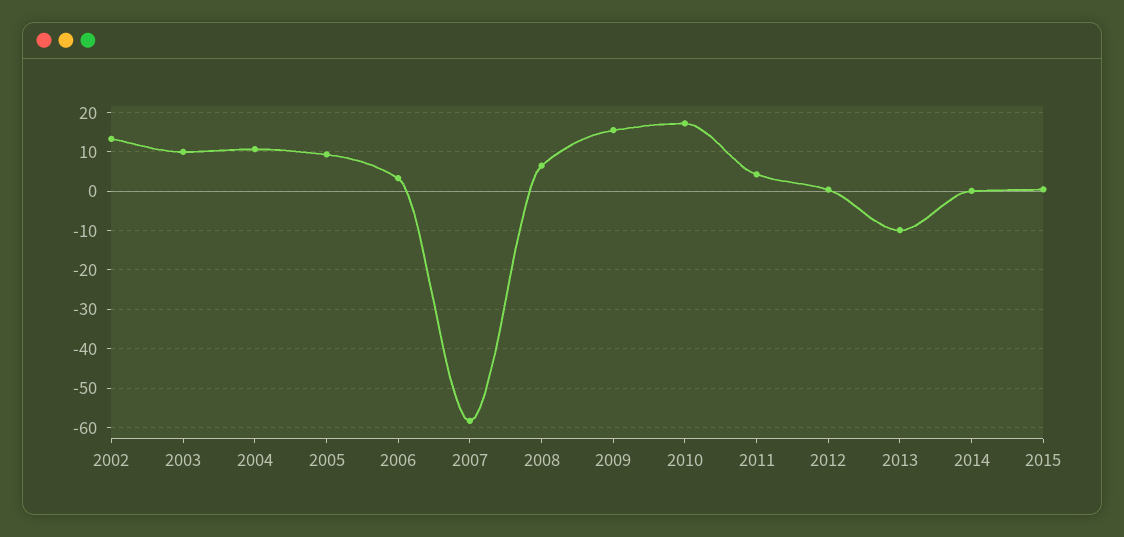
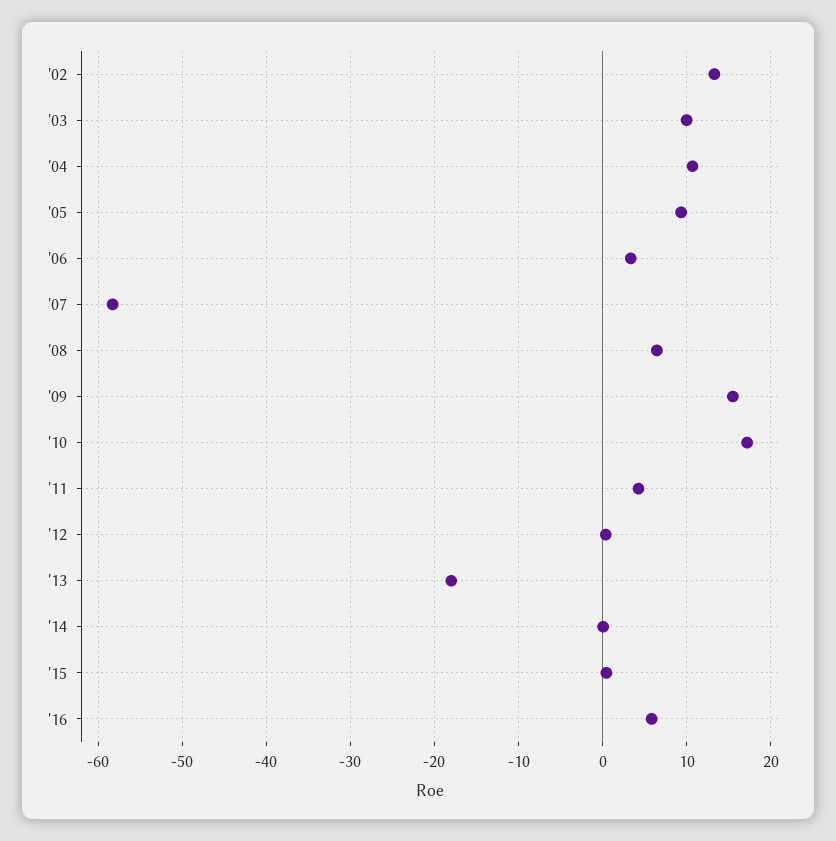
2013: -10 -> -18
'16: none -> 6

